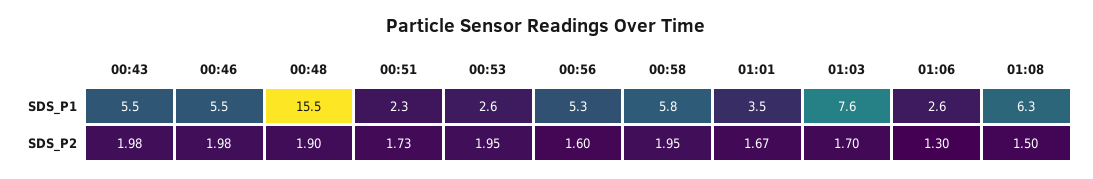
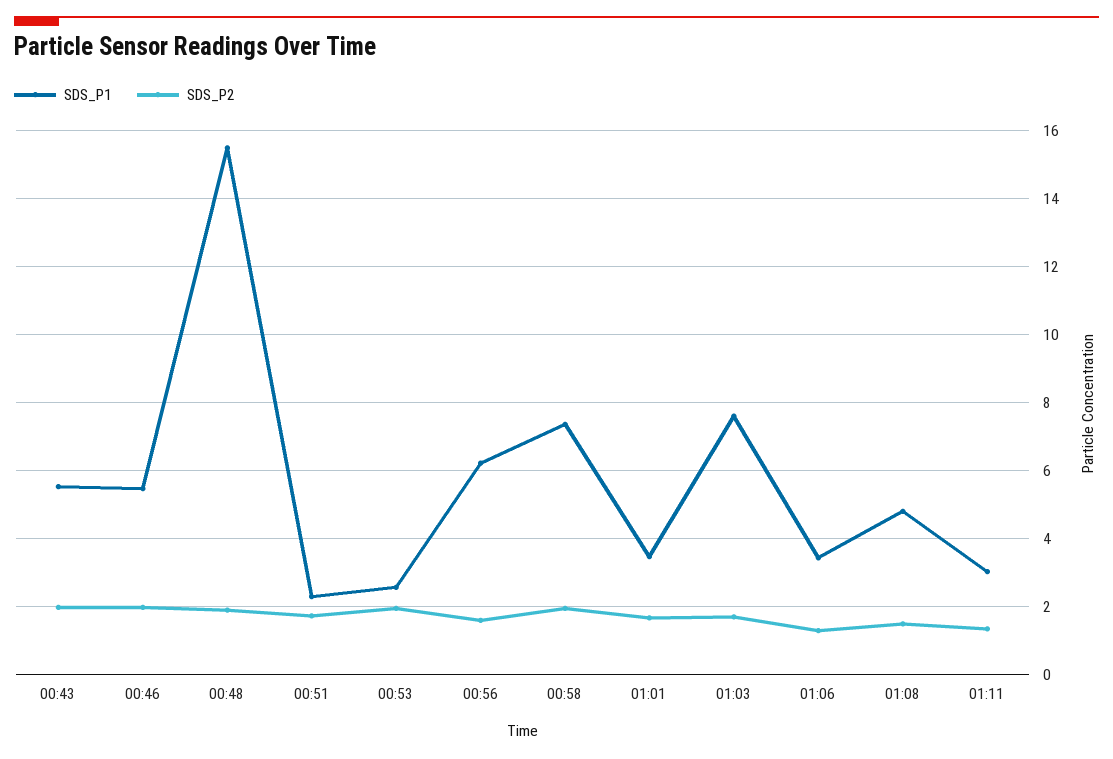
SDS_P1, 00:56: 5.3 -> 6.2
SDS_P1, 00:58: 5.8 -> 7.4
SDS_P1, 01:06: 2.6 -> 3.4
SDS_P1, 01:08: 6.3 -> 4.8
SDS_P1, 01:11: none -> 3
SDS_P2, 01:11: none -> 1.4

